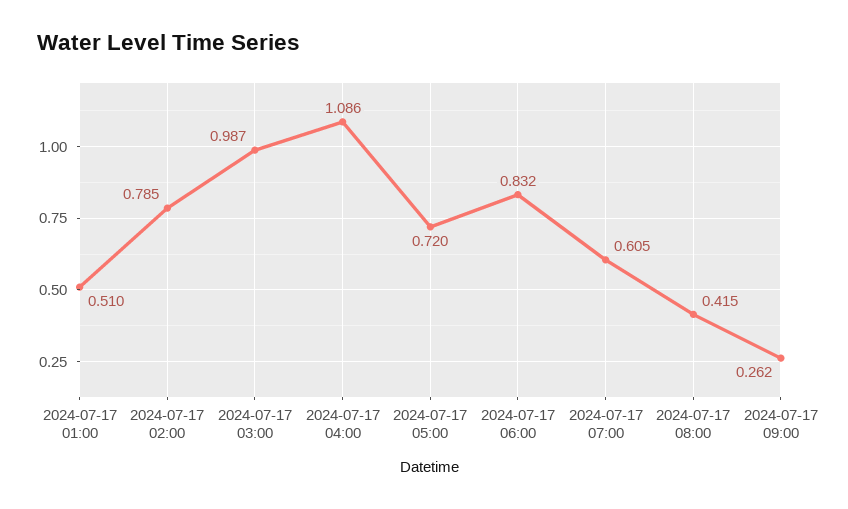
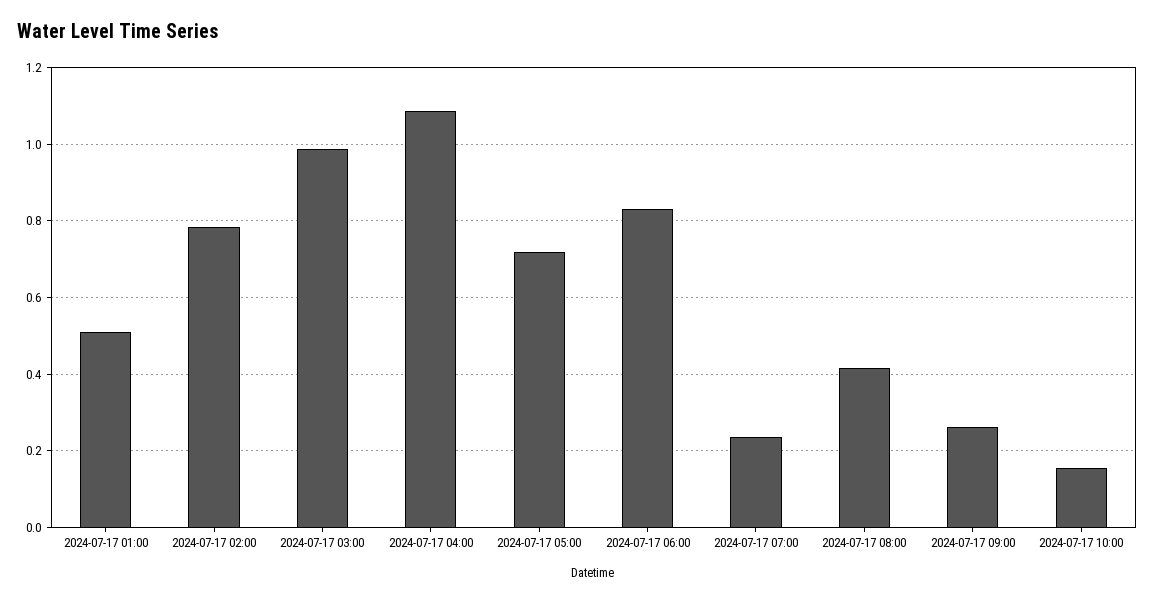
2024-07-17 07:00: 0.605 -> 0.24
2024-07-17 10:00: none -> 0.16

